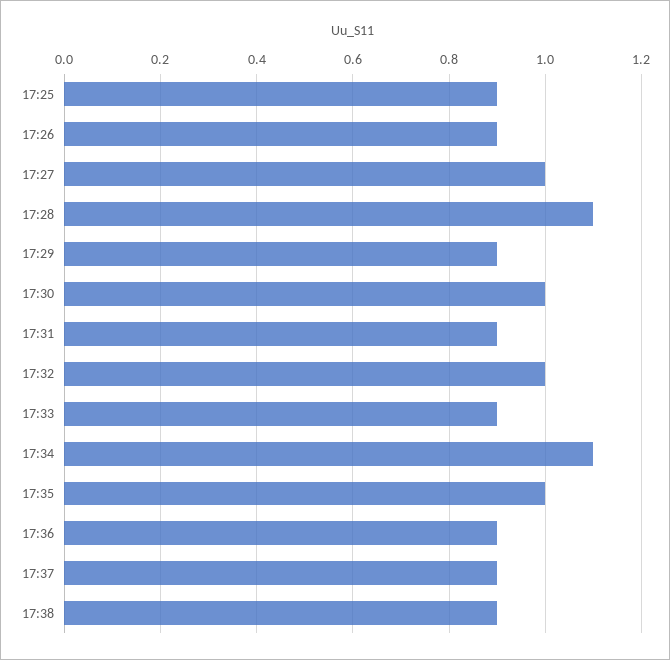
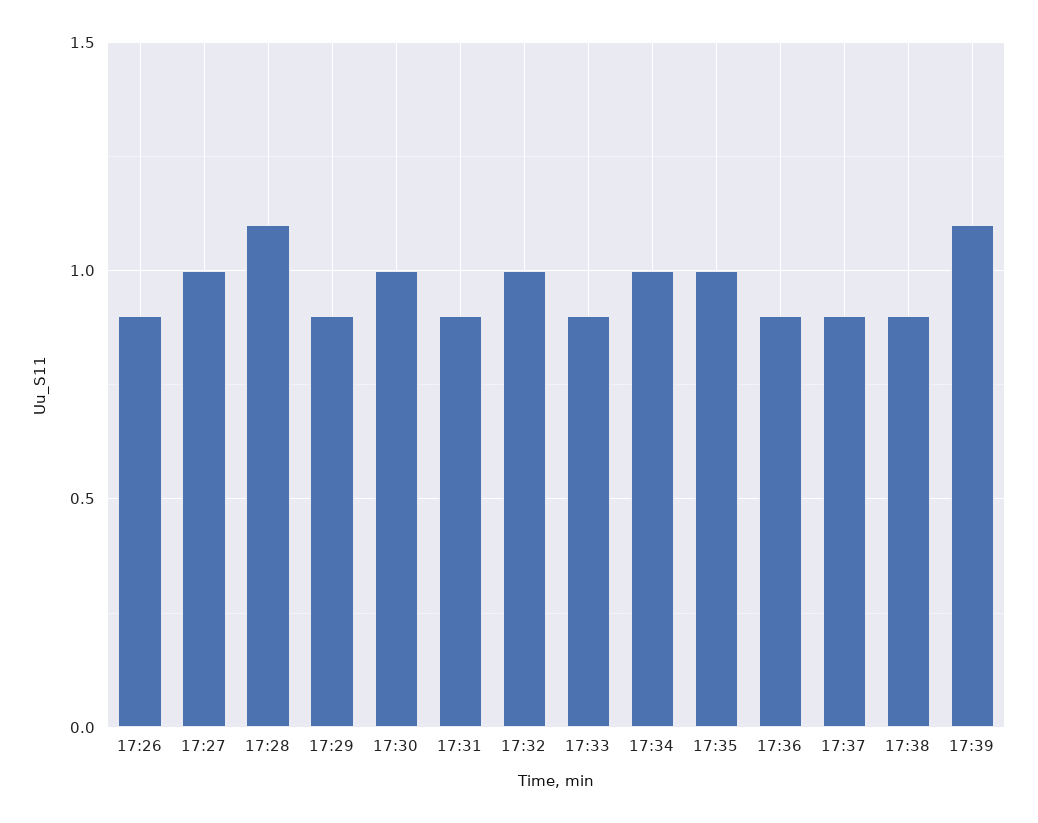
17:25: 0.9 -> none
17:34: 1.1 -> 1
17:39: none -> 1.1

